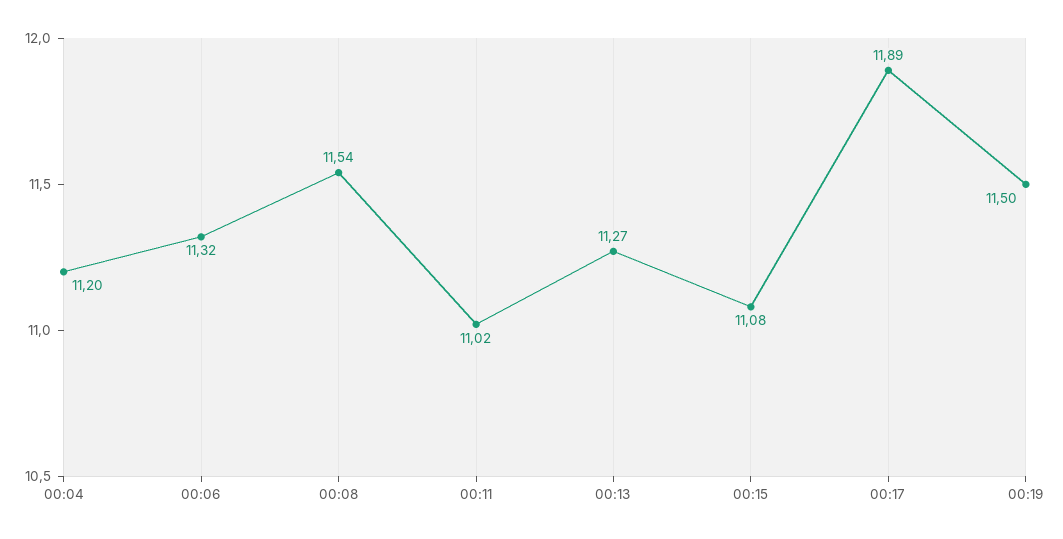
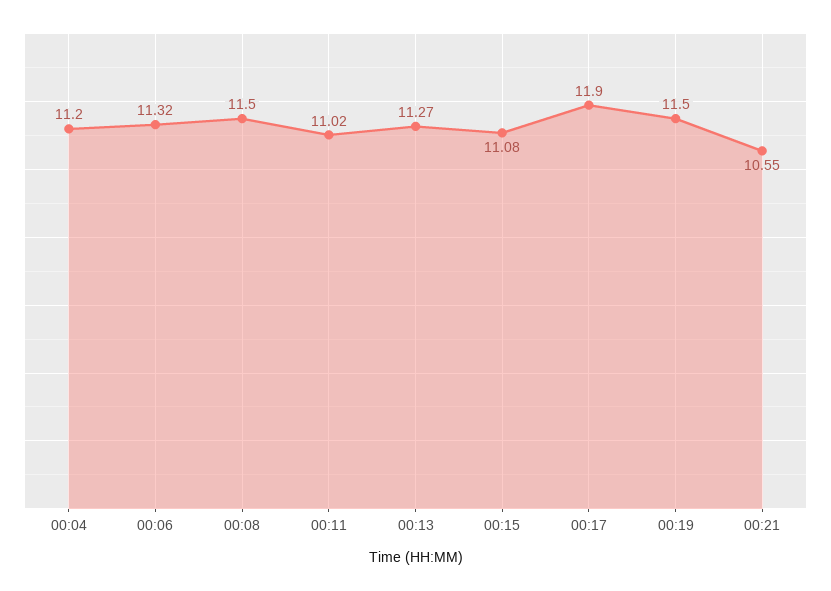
00:08: 11.54 -> 11.5
00:17: 11.89 -> 11.9
00:21: none -> 10.55

